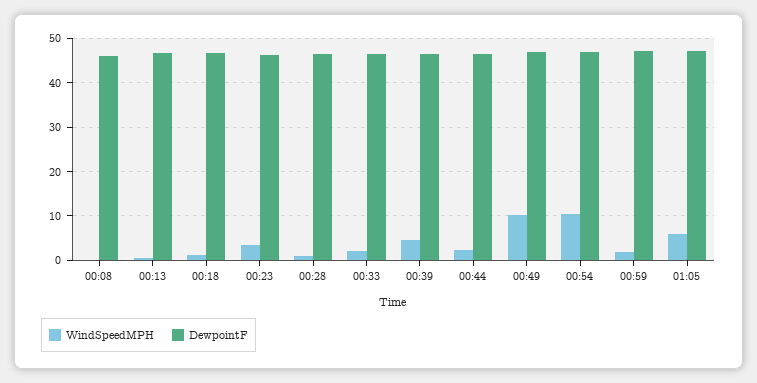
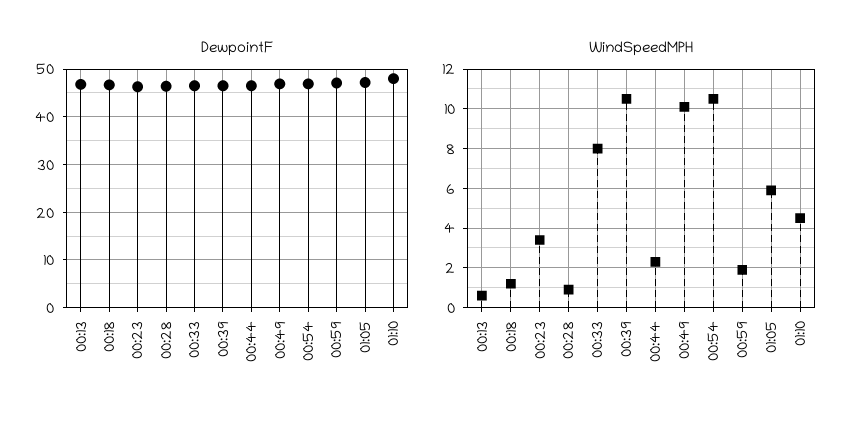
WindSpeedMPH, 00:08: 0 -> none
DewpointF, 00:08: 46 -> none
WindSpeedMPH, 00:33: 2 -> 8
WindSpeedMPH, 00:39: 4 -> 10.5
DewpointF, 01:10: none -> 48
WindSpeedMPH, 01:10: none -> 4.5

